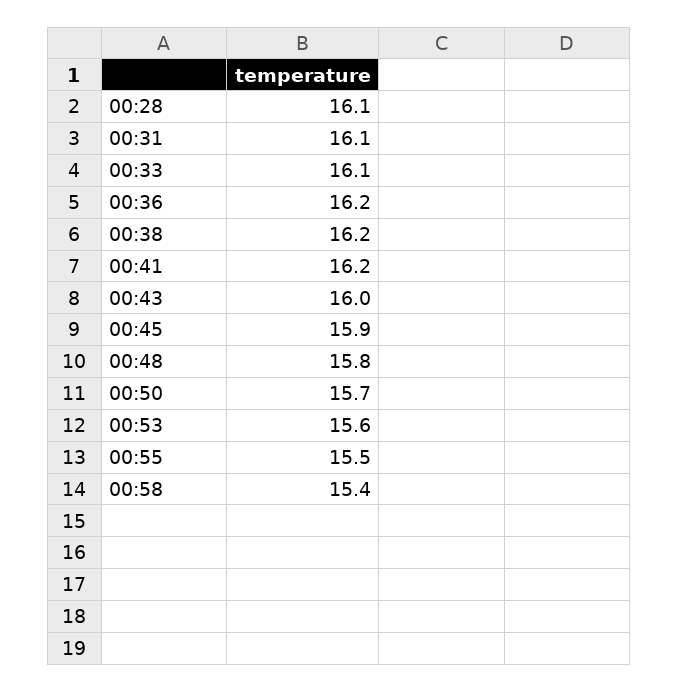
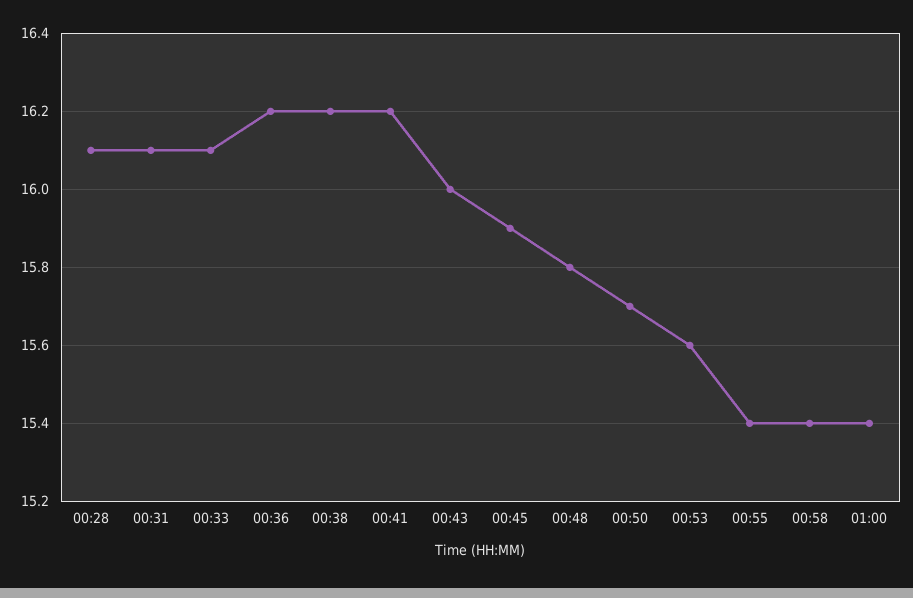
00:55: 15.5 -> 15.4
01:00: none -> 15.4

